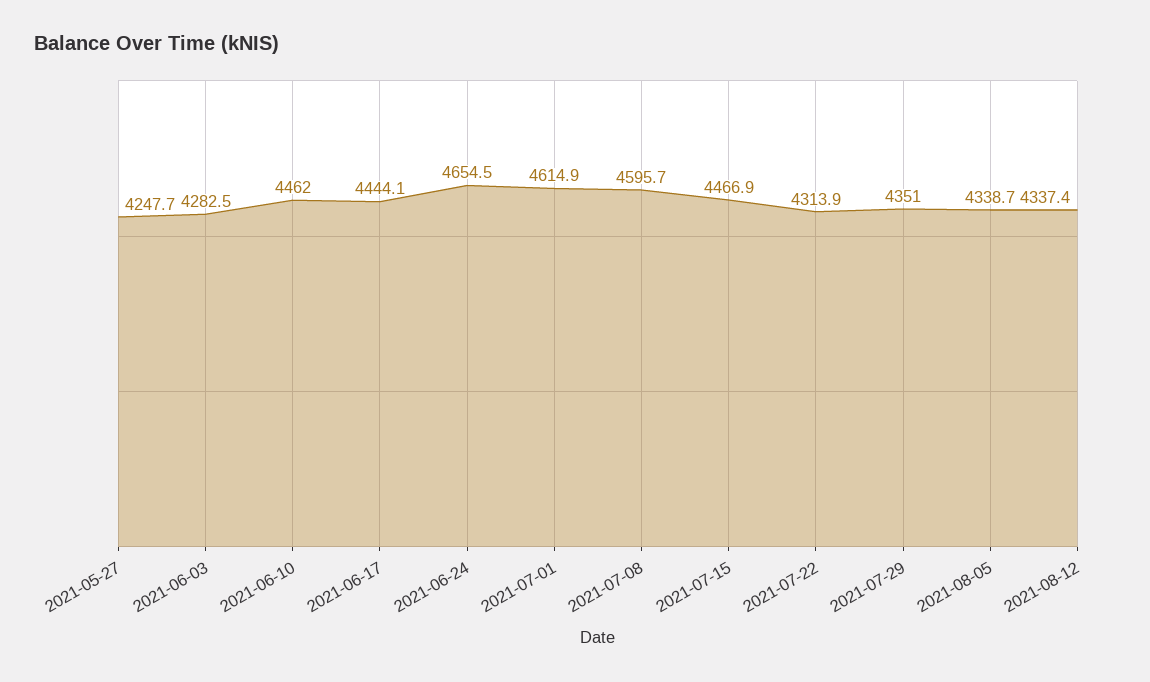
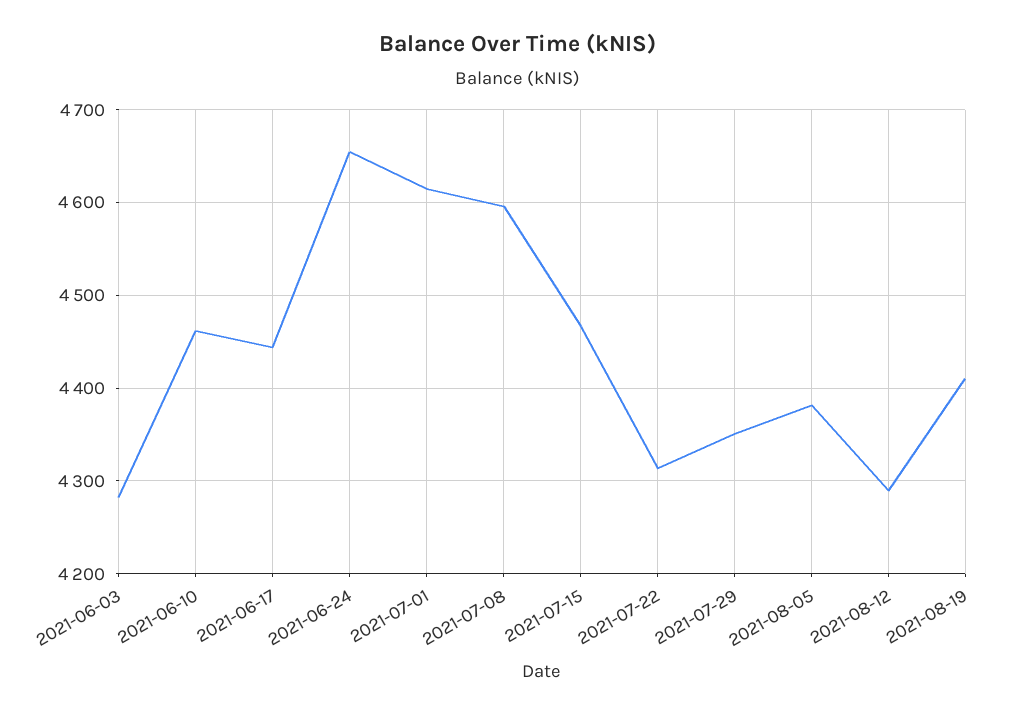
2021-05-27: 4247.7 -> none
2021-08-05: 4338.7 -> 4380
2021-08-12: 4337.4 -> 4290
2021-08-19: none -> 4410

